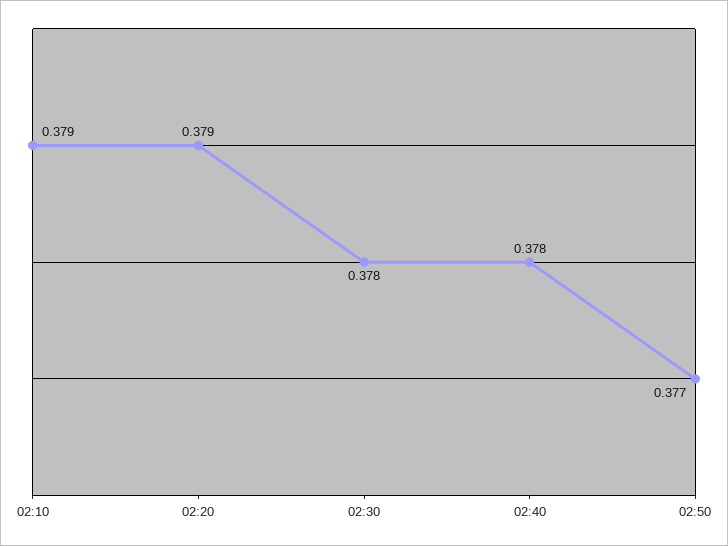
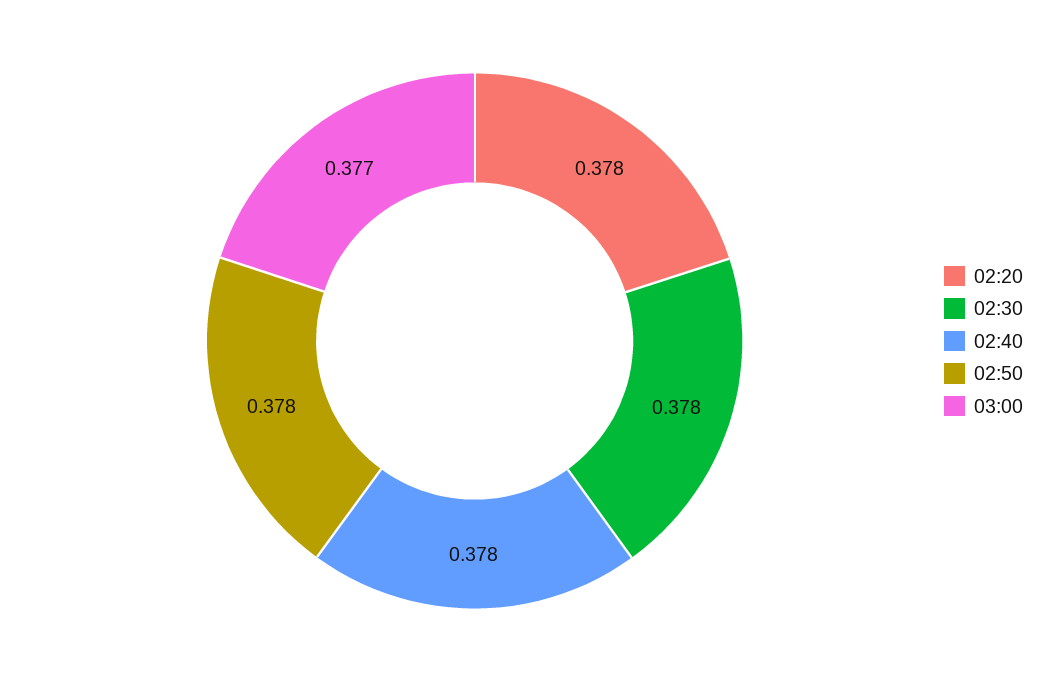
02:10: 0.379 -> none
02:20: 0.379 -> 0.378
02:50: 0.377 -> 0.378
03:00: none -> 0.377

